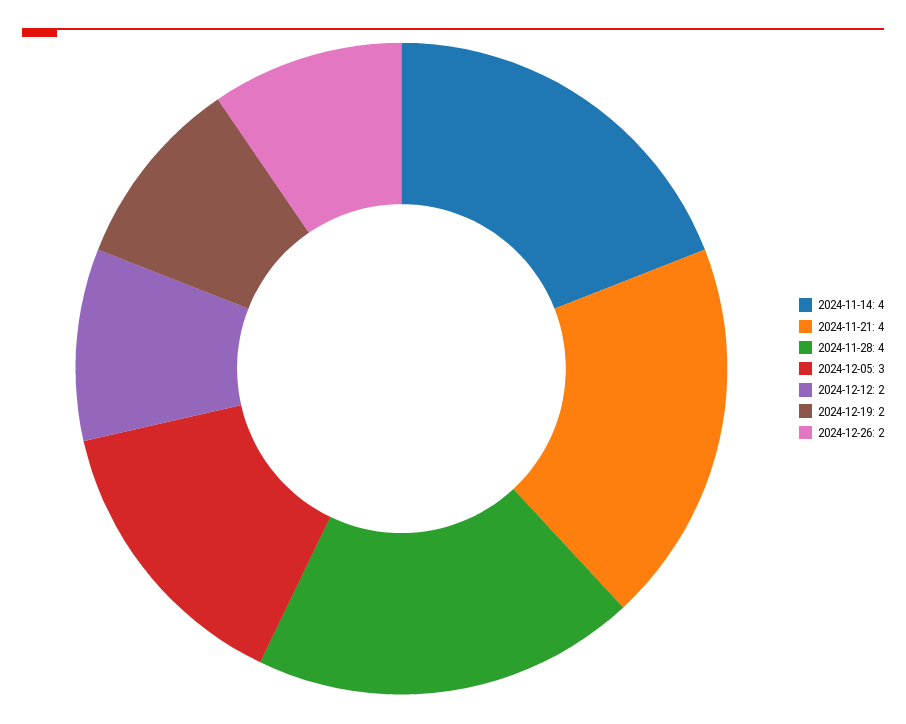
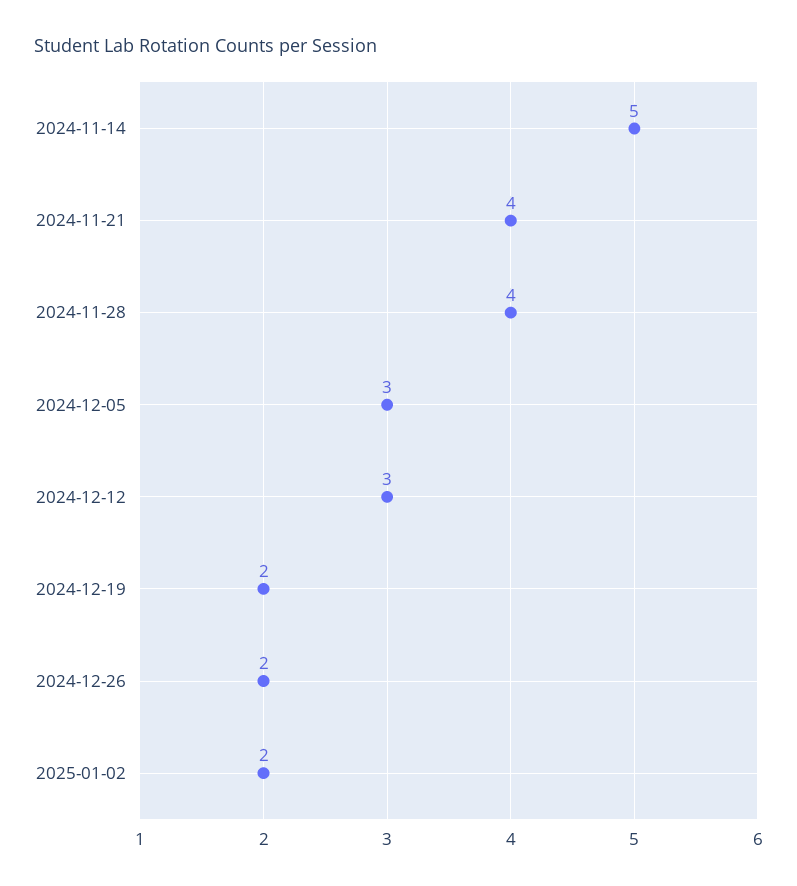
2024-11-14: 4 -> 5
2024-12-12: 2 -> 3
2025-01-02: none -> 2

